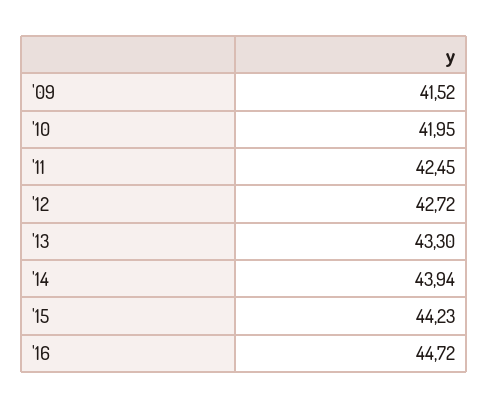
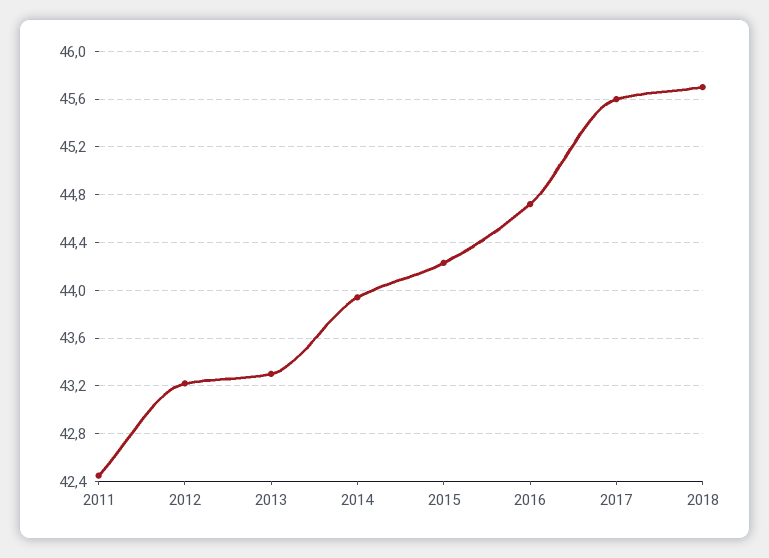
'09: 41.52 -> none
'10: 41.95 -> none
'12: 42.72 -> 43.2
2017: none -> 45.6
2018: none -> 45.7

